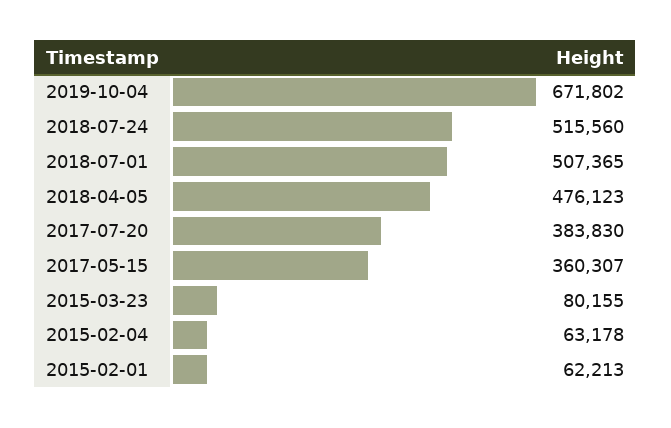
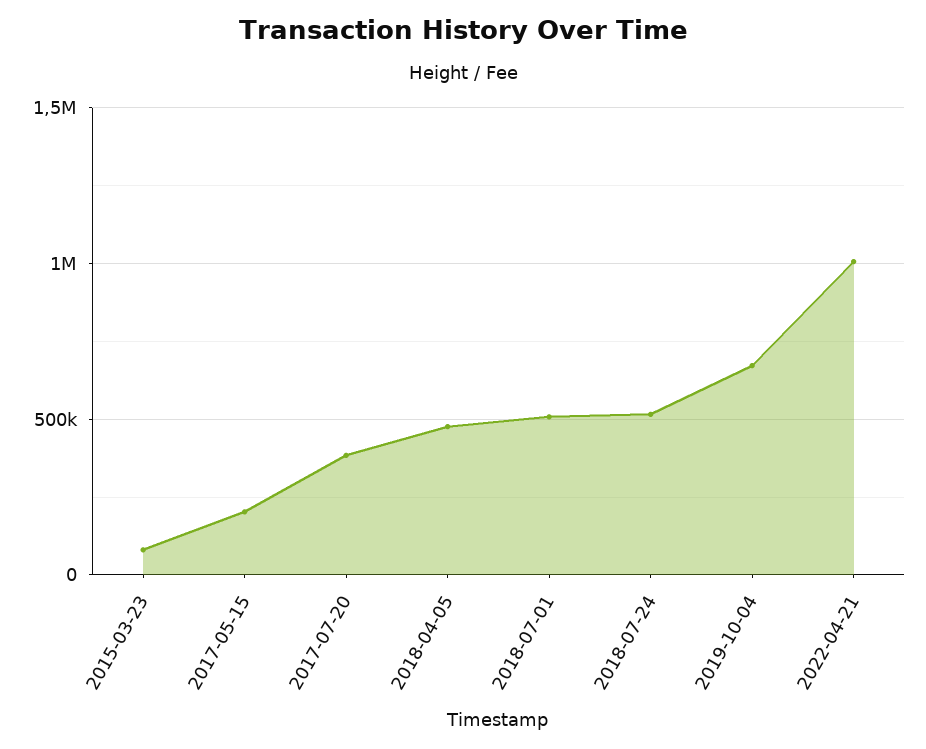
2017-05-15: 360307 -> 200000
2015-02-04: 63178 -> none
2015-02-01: 62213 -> none
2022-04-21: none -> 1000000

